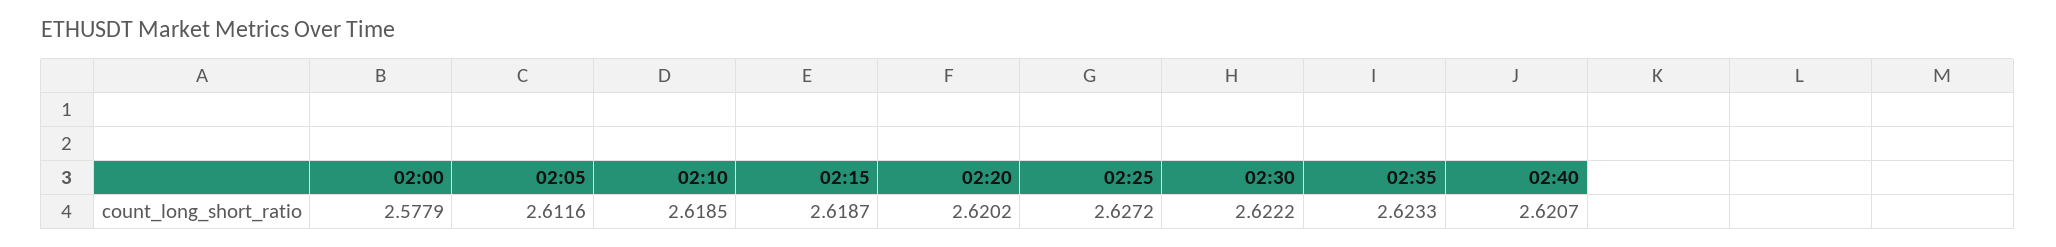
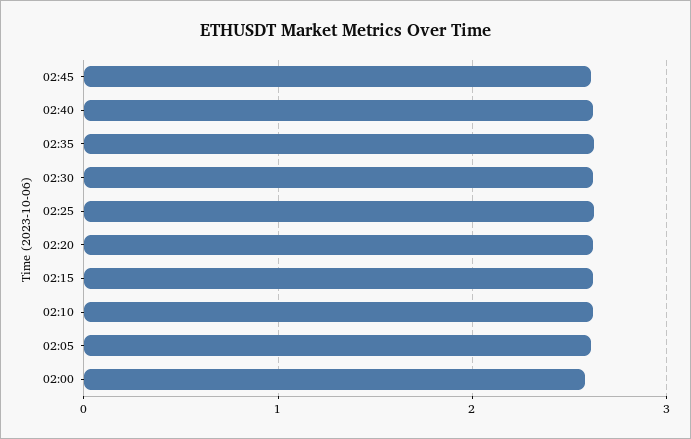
02:45: none -> 2.6

